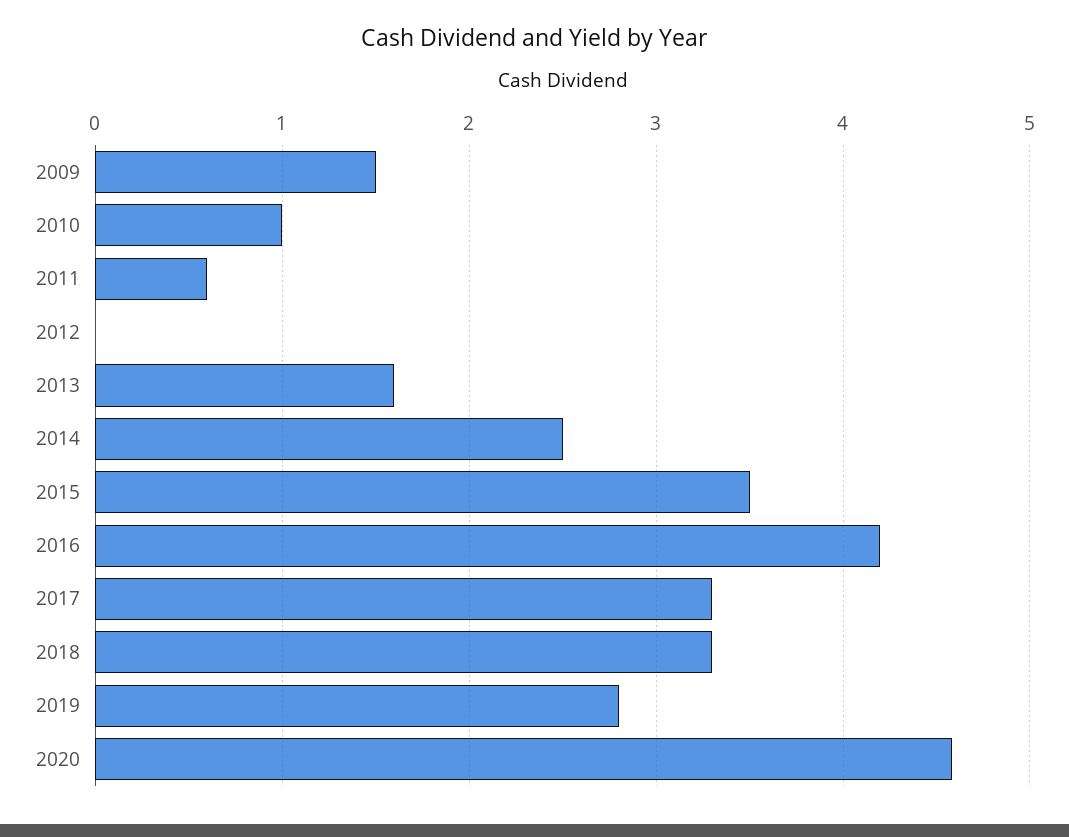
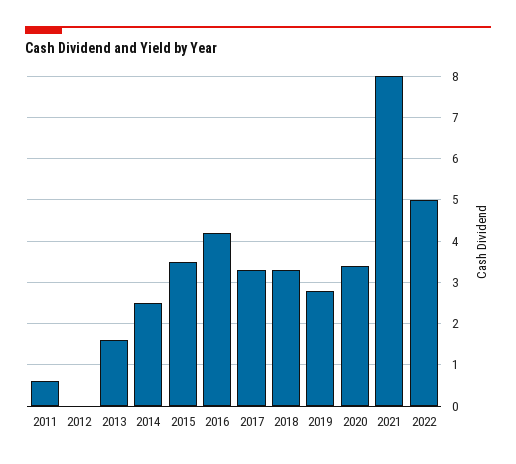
2009: 1.5 -> none
2010: 1 -> none
2020: 4.6 -> 3.5
2021: none -> 8
2022: none -> 5

